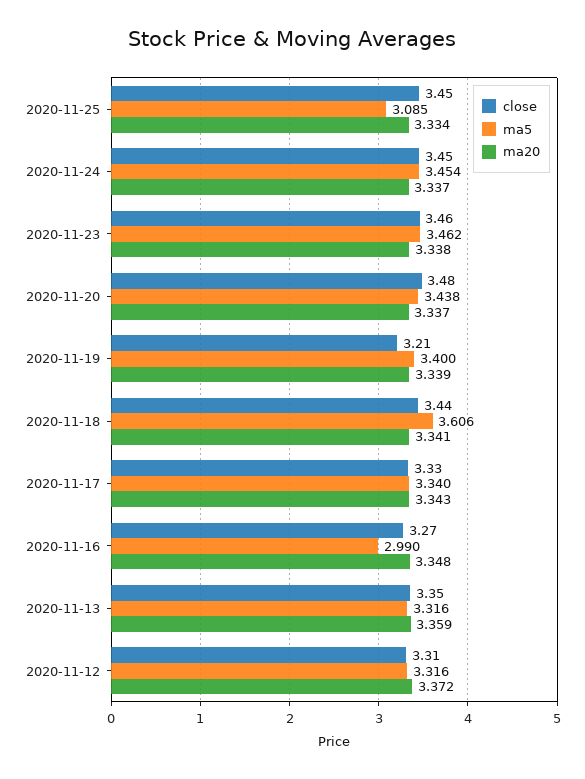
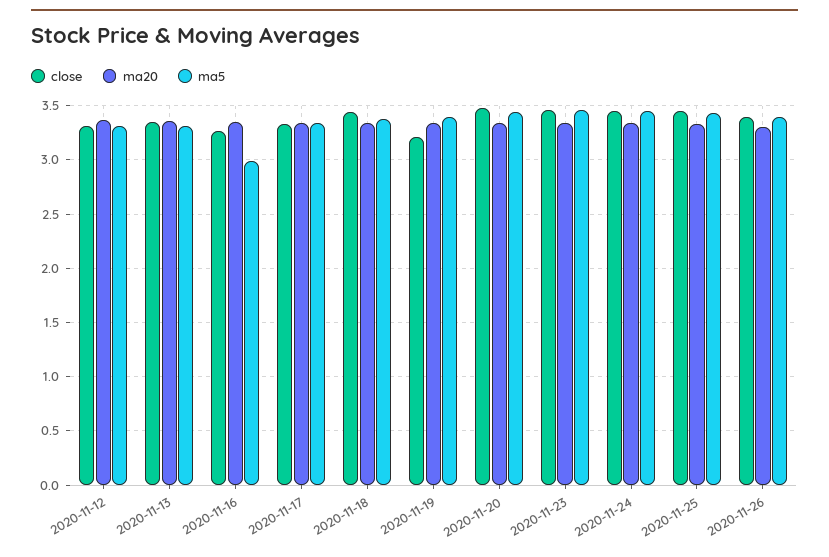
ma5, 2020-11-25: 3.085 -> 3.4
ma5, 2020-11-18: 3.606 -> 3.4
close, 2020-11-26: none -> 3.4
ma20, 2020-11-26: none -> 3.3
ma5, 2020-11-26: none -> 3.4

